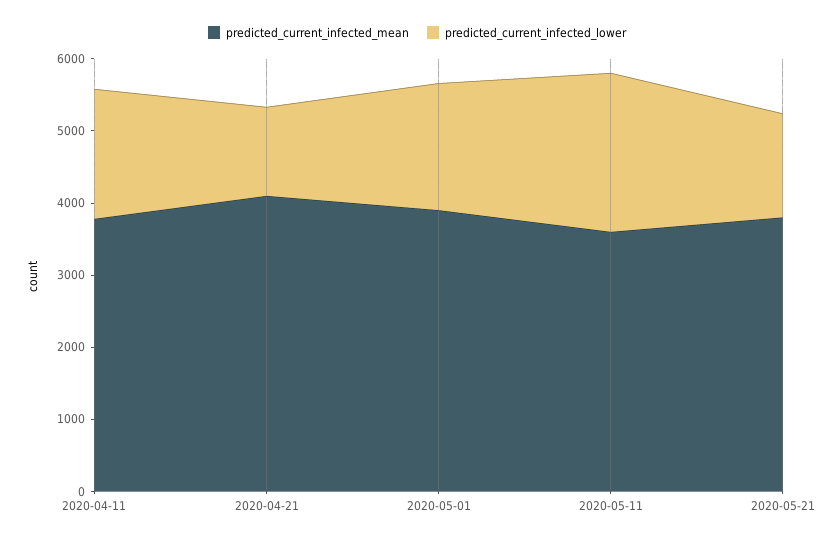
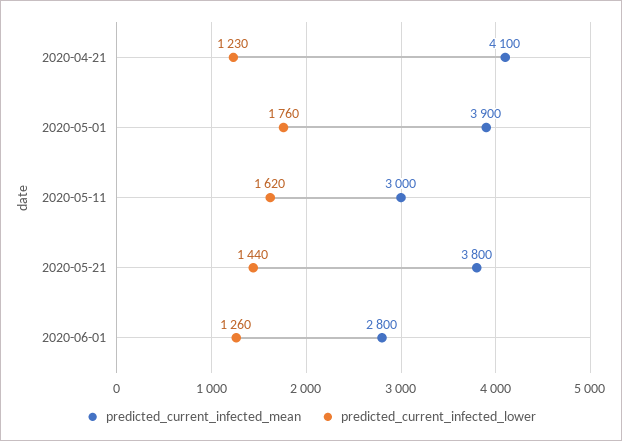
predicted_current_infected_mean, 2020-04-11: 3800 -> none
predicted_current_infected_lower, 2020-04-11: 1800 -> none
predicted_current_infected_mean, 2020-05-11: 3600 -> 3000
predicted_current_infected_lower, 2020-05-11: 2200 -> 1620
predicted_current_infected_mean, 2020-06-01: none -> 2800
predicted_current_infected_lower, 2020-06-01: none -> 1260

